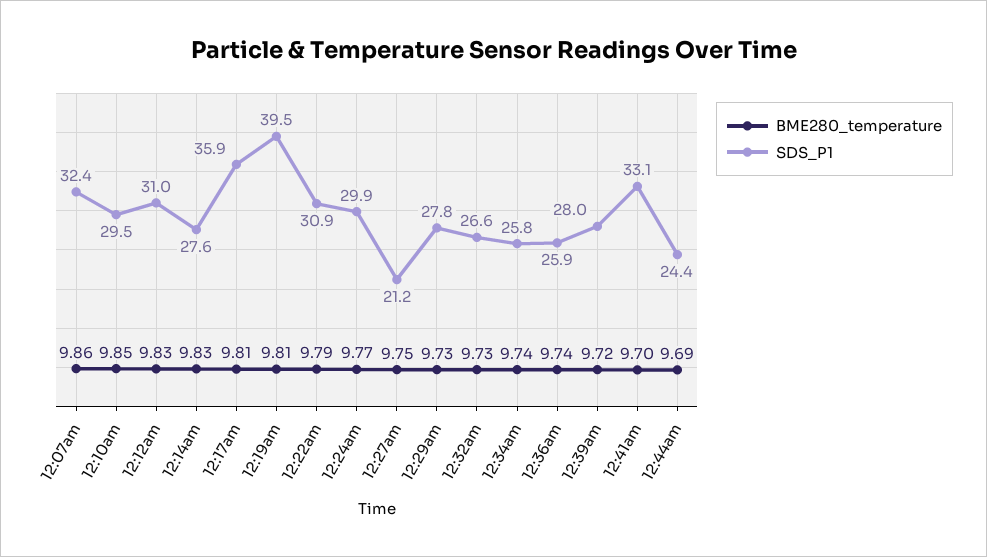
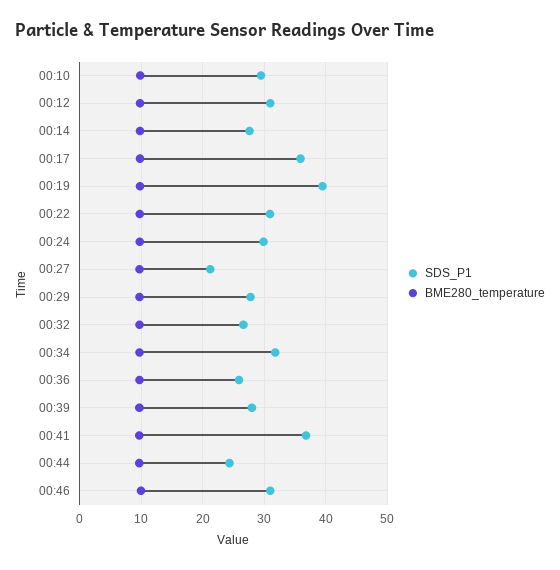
BME280_temperature, 12:07am: 9.86 -> none
SDS_P1, 12:07am: 32.4 -> none
SDS_P1, 12:34am: 25.8 -> 32
SDS_P1, 12:41am: 33.1 -> 37
SDS_P1, 00:46: none -> 31
BME280_temperature, 00:46: none -> 10

